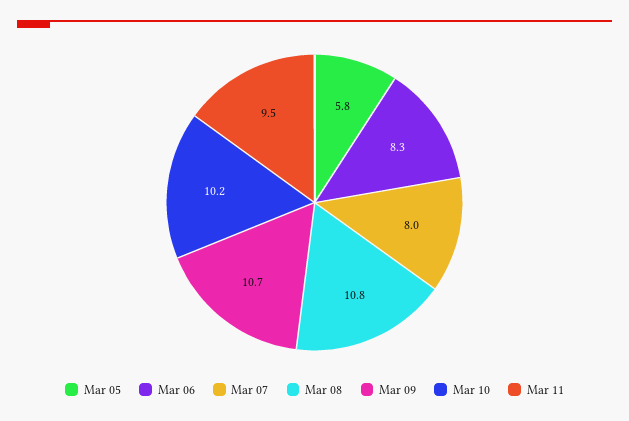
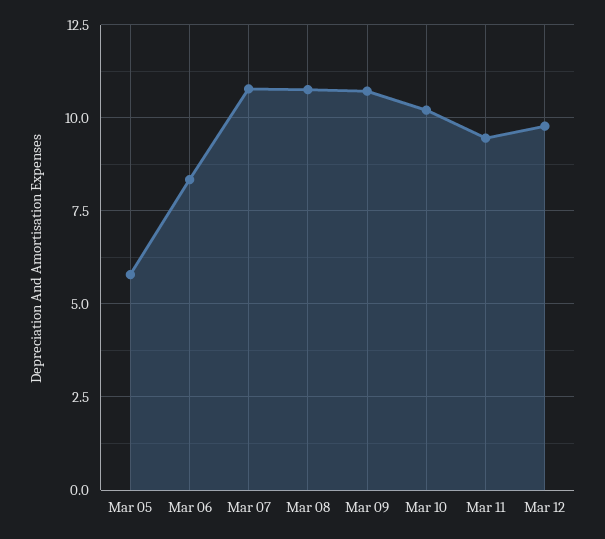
Mar 07: 8 -> 10.75
Mar 12: none -> 9.75

